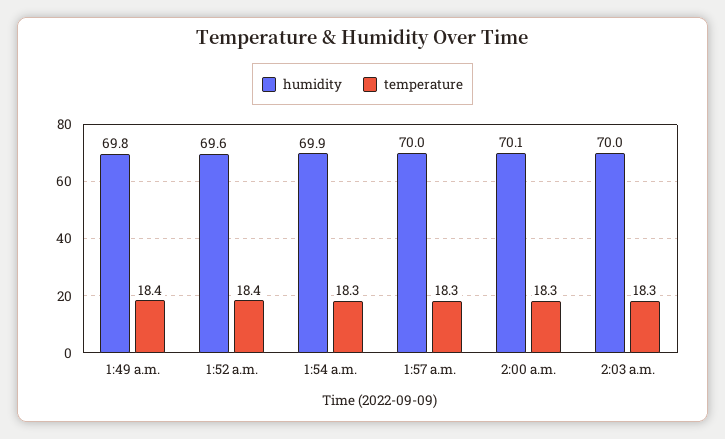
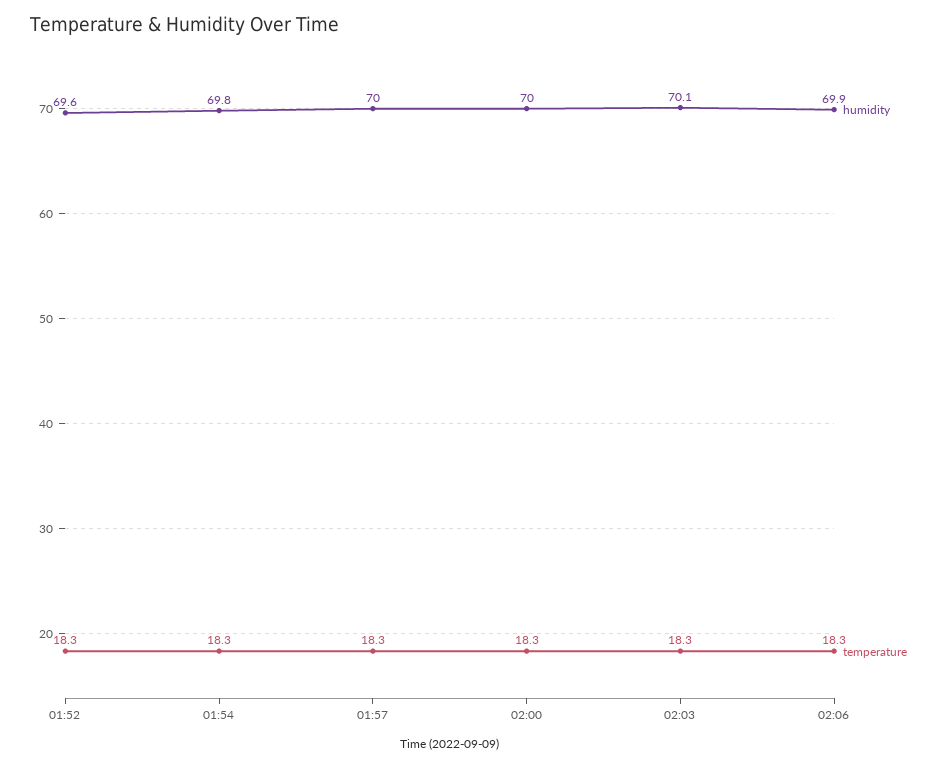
humidity, 1:49 a.m.: 69.8 -> none
temperature, 1:49 a.m.: 18.4 -> none
temperature, 1:52 a.m.: 18.4 -> 18.3
humidity, 1:54 a.m.: 69.9 -> 69.8
humidity, 2:00 a.m.: 70.1 -> 70
humidity, 2:03 a.m.: 70 -> 70.1
humidity, 02:06: none -> 69.9
temperature, 02:06: none -> 18.3

